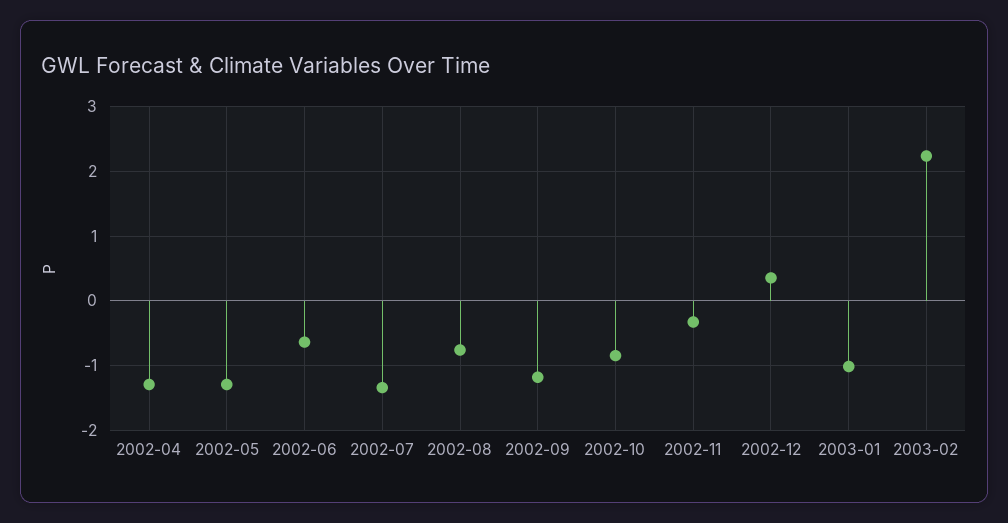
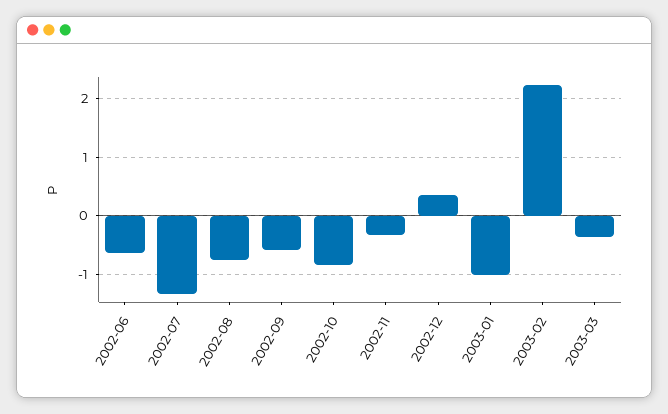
2002-04: -1.3 -> none
2002-05: -1.3 -> none
2002-09: -1.2 -> -0.6
2003-03: none -> -0.4

